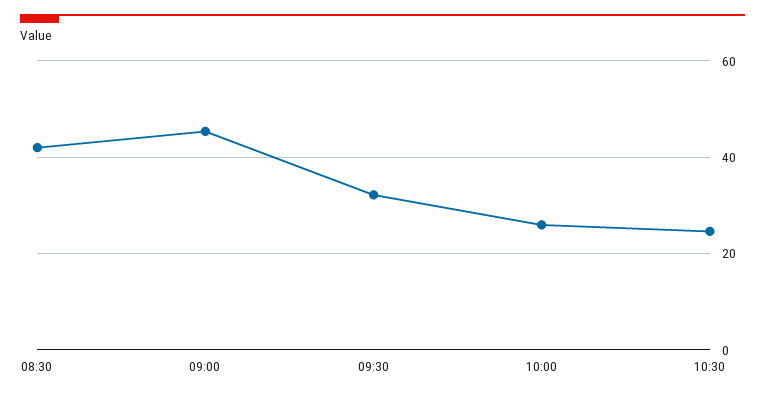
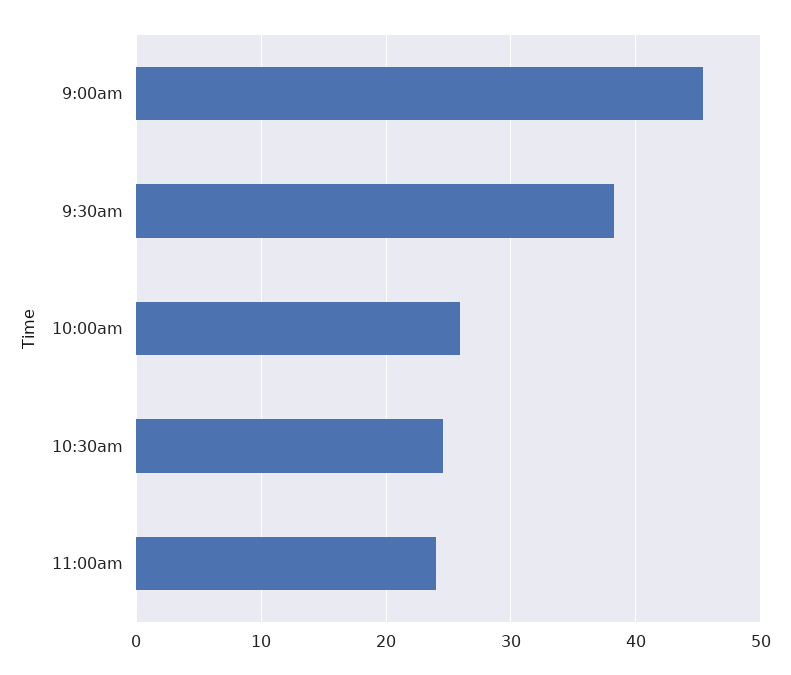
08:30: 42 -> none
09:30: 32 -> 38
11:00am: none -> 24

